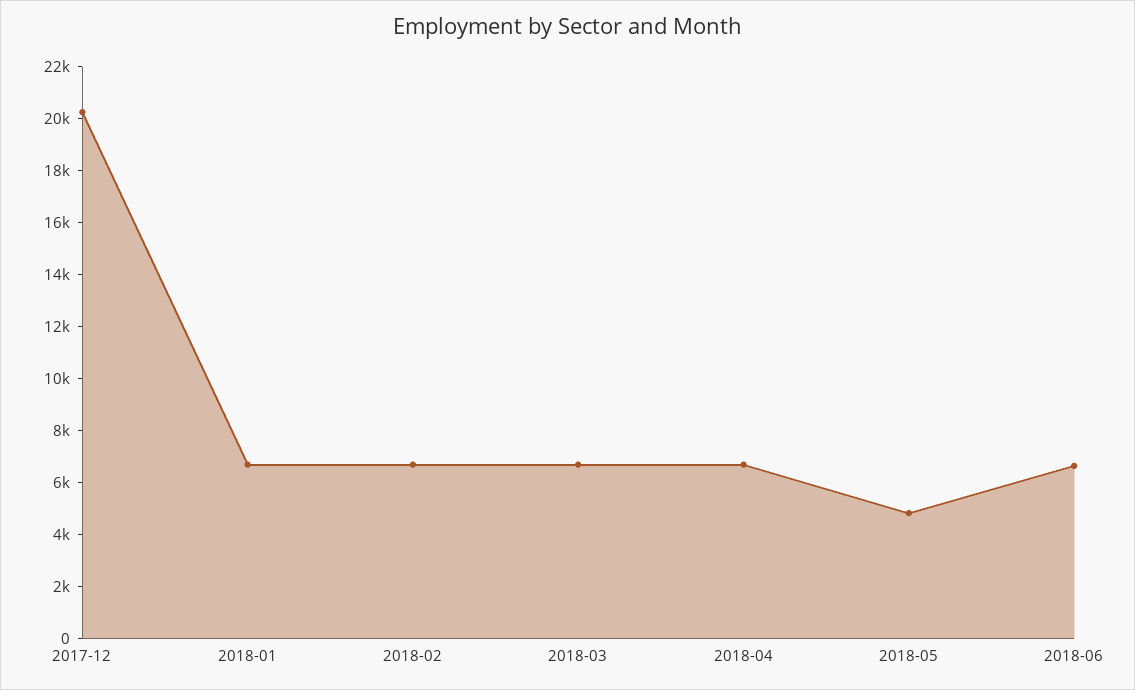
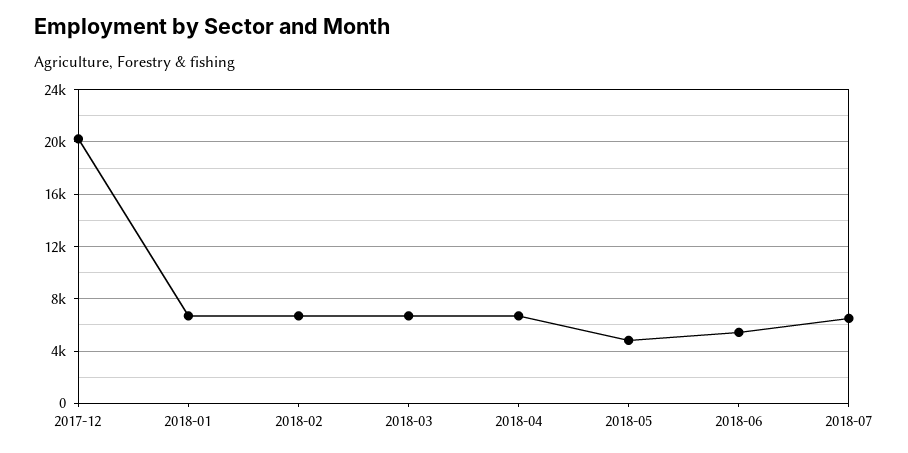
2018-06: 6500 -> 5500
2018-07: none -> 6500

